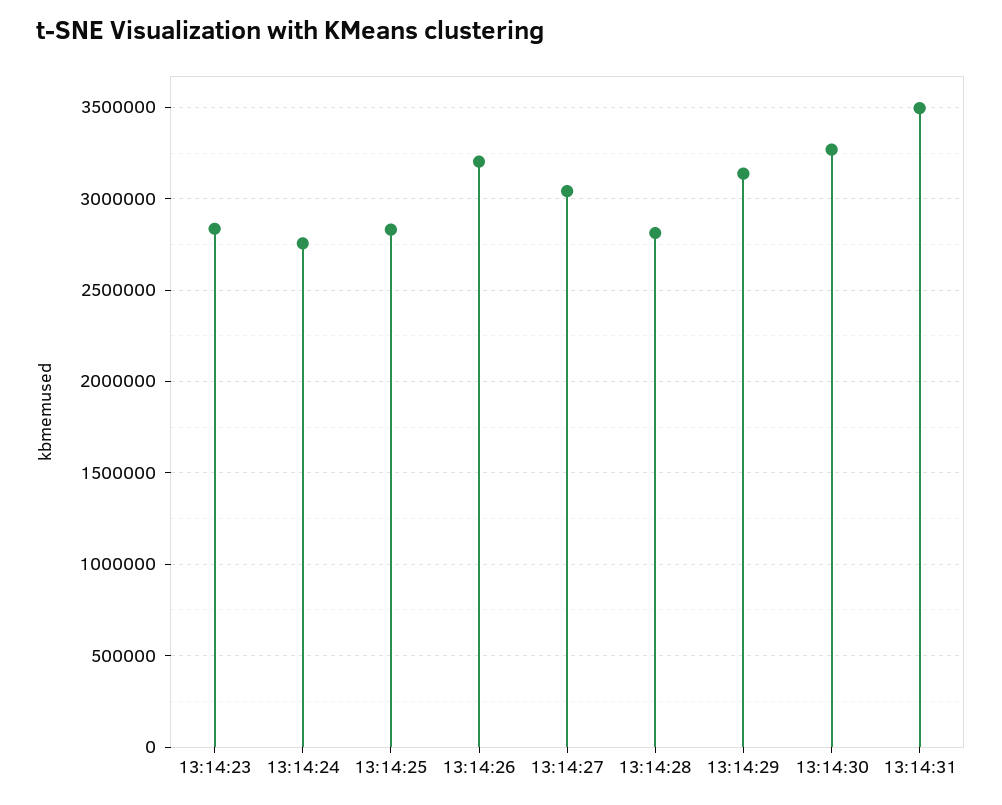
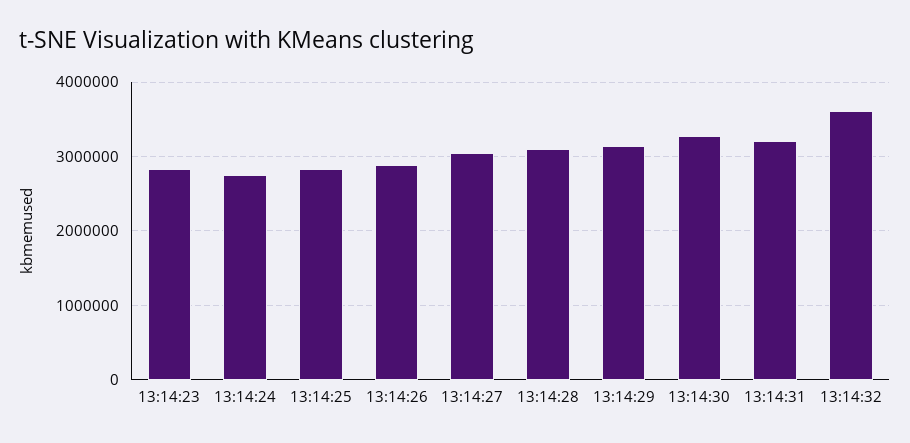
13:14:26: 3200000 -> 2900000
13:14:28: 2800000 -> 3100000
13:14:31: 3500000 -> 3200000
13:14:32: none -> 3600000

